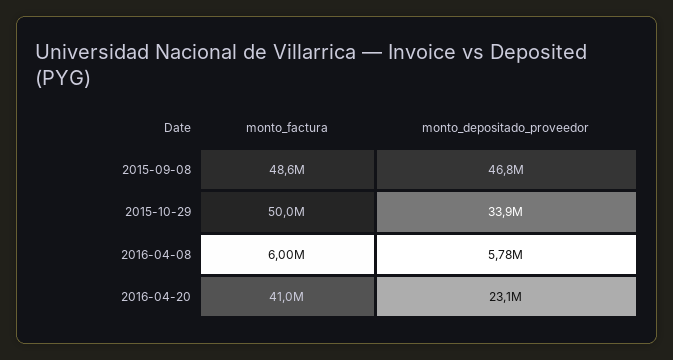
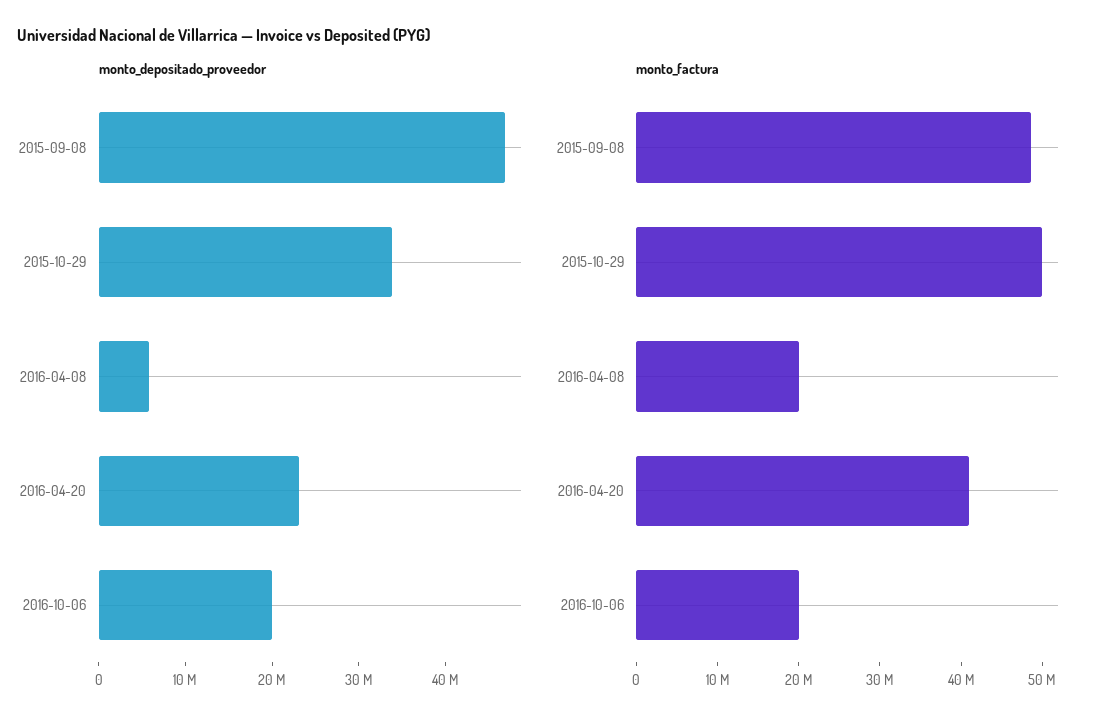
monto_factura, 2016-04-08: 6000000 -> 20000000
monto_depositado_proveedor, 2016-10-06: none -> 20000000
monto_factura, 2016-10-06: none -> 20000000

